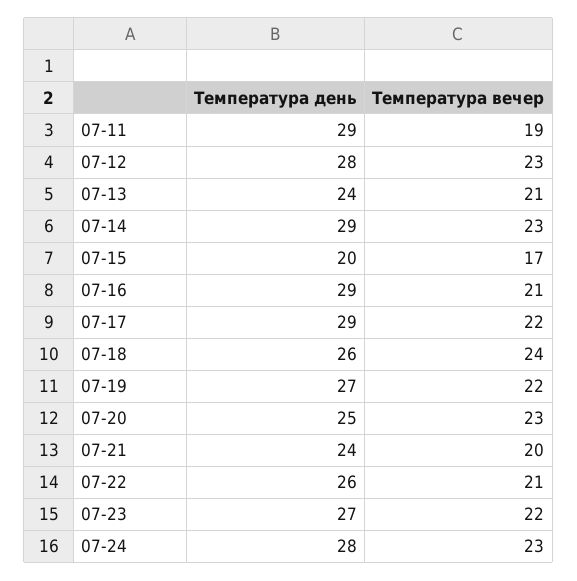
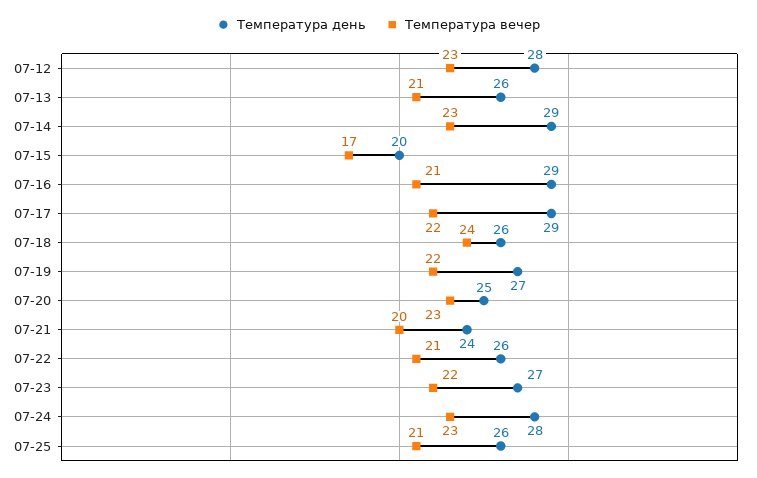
Температура день, 07-11: 29 -> none
Температура вечер, 07-11: 19 -> none
Температура день, 07-13: 24 -> 26
Температура день, 07-25: none -> 26
Температура вечер, 07-25: none -> 21

